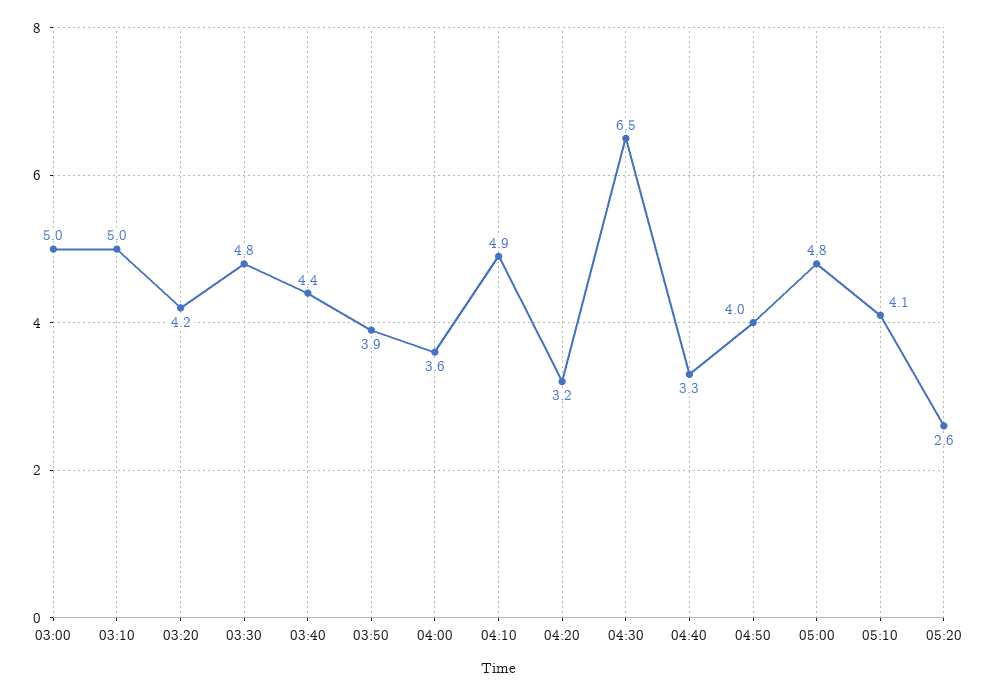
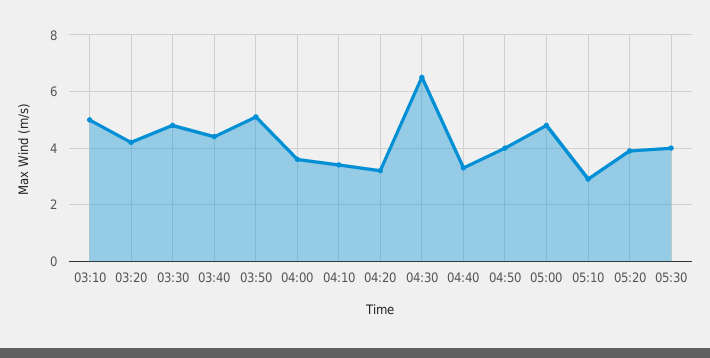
03:00: 5 -> none
03:50: 3.9 -> 5
04:10: 4.9 -> 3.5
05:10: 4.1 -> 3
05:20: 2.6 -> 4
05:30: none -> 4

